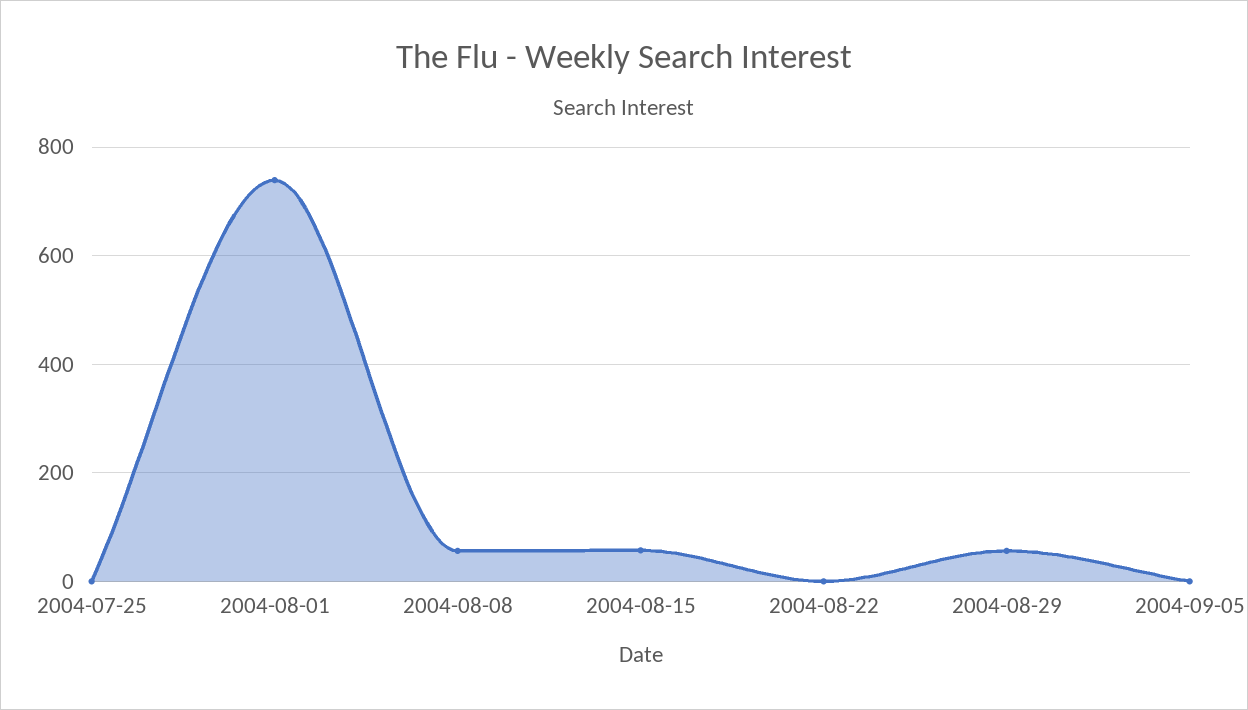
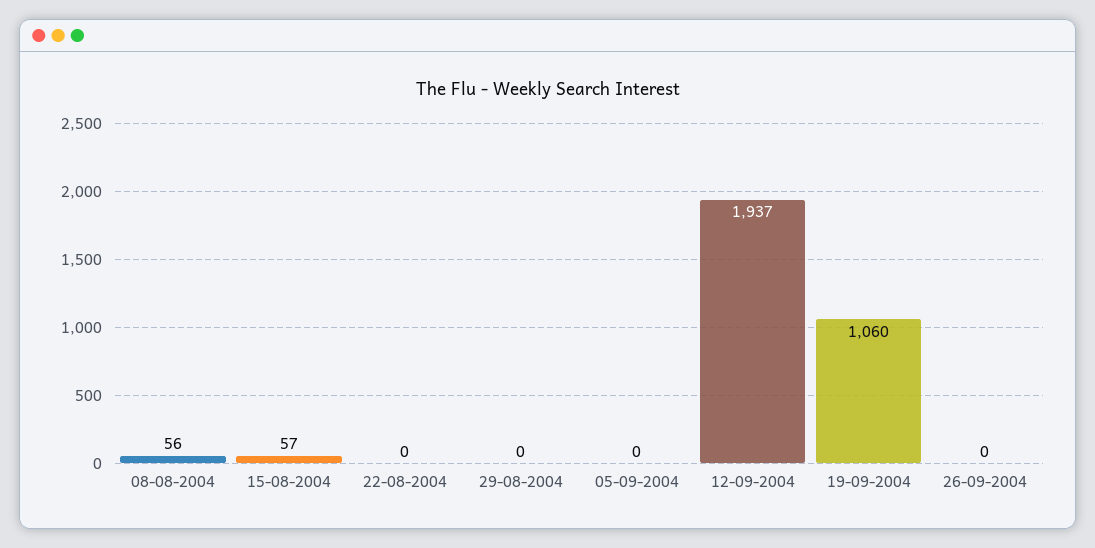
2004-07-25: 0 -> none
2004-08-01: 740 -> none
2004-08-29: 60 -> 0
12-09-2004: none -> 1937
19-09-2004: none -> 1060
26-09-2004: none -> 0

